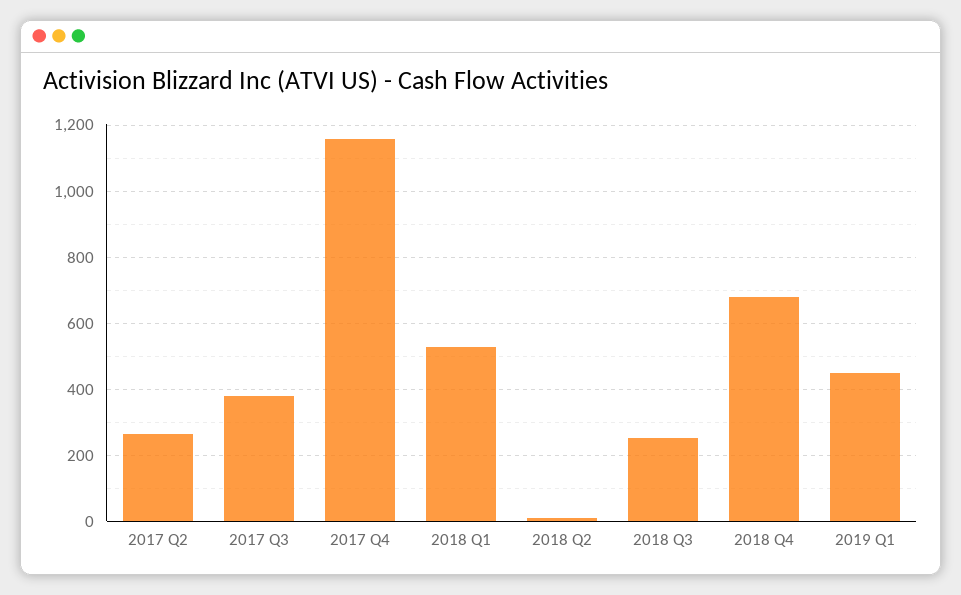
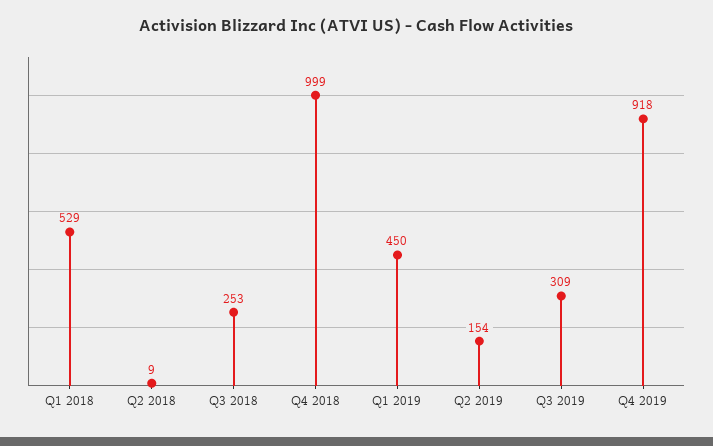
2017 Q2: 260 -> none
2017 Q3: 380 -> none
2017 Q4: 1160 -> none
2018 Q4: 680 -> 999
Q2 2019: none -> 154
Q3 2019: none -> 309
Q4 2019: none -> 918

